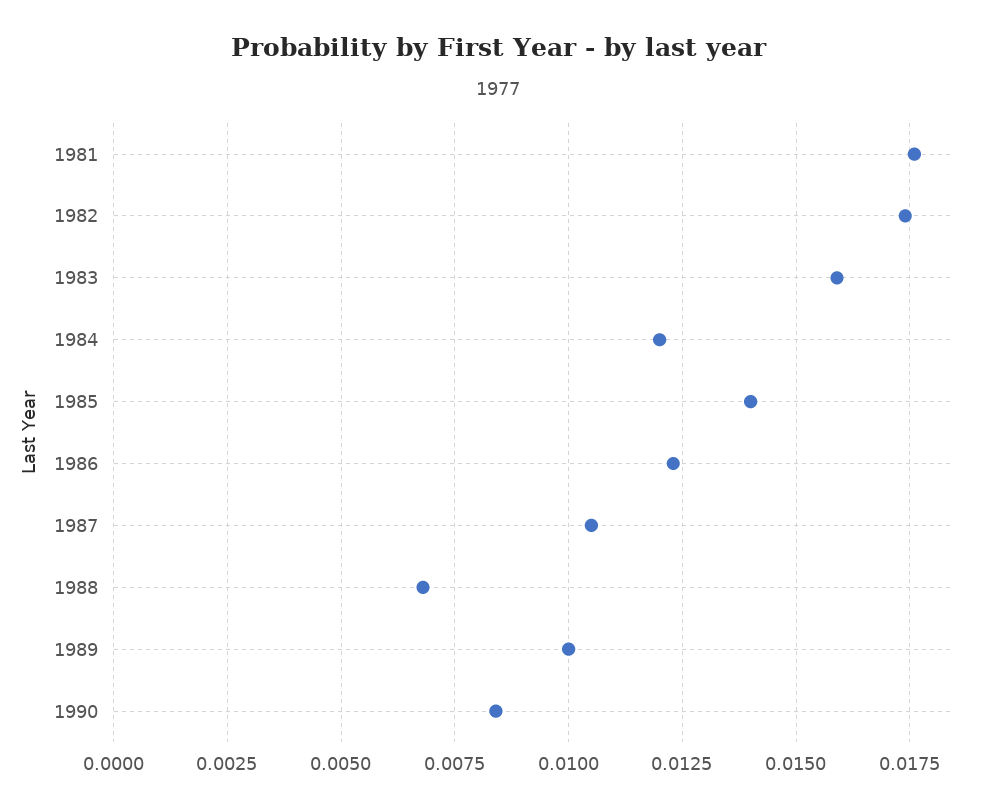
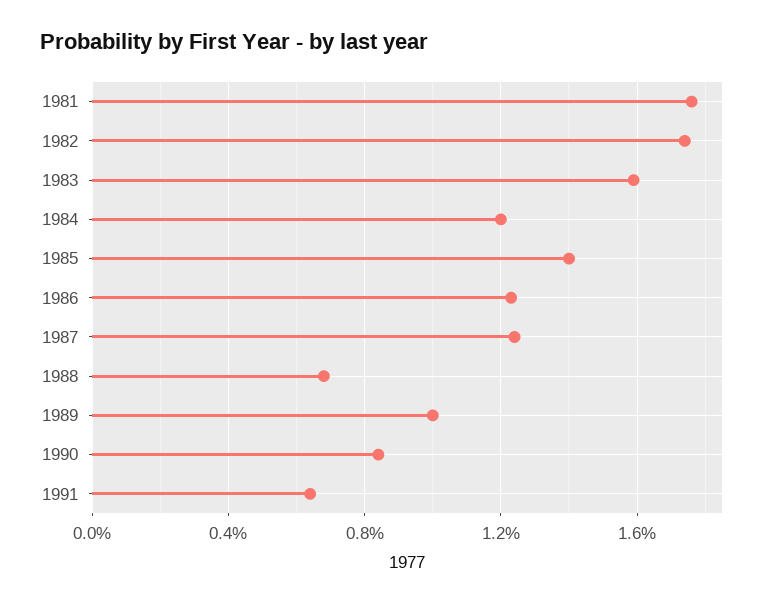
1987: 0.0105 -> 0.0125
1991: none -> 0.0065

